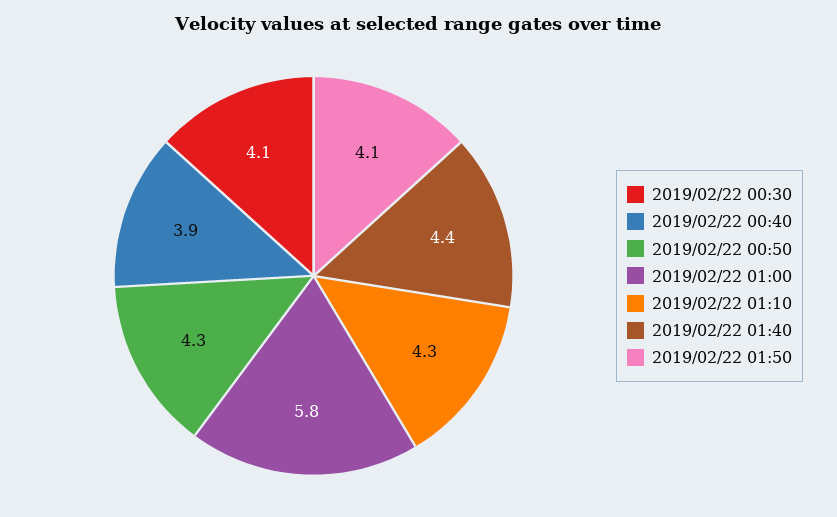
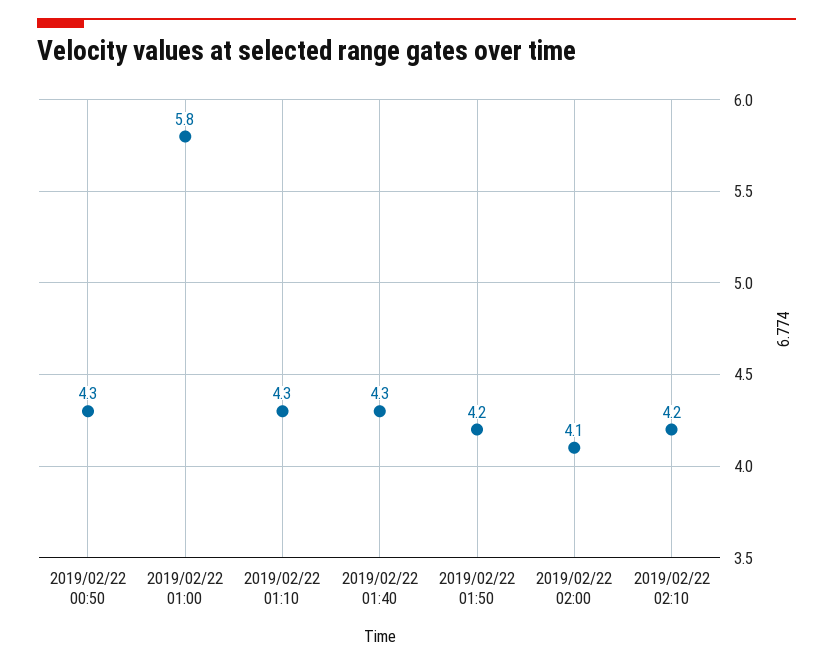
2019/02/22 00:30: 4.1 -> none
2019/02/22 00:40: 3.9 -> none
2019/02/22 01:40: 4.4 -> 4.3
2019/02/22 01:50: 4.1 -> 4.2
2019/02/22 02:00: none -> 4.1
2019/02/22 02:10: none -> 4.2

